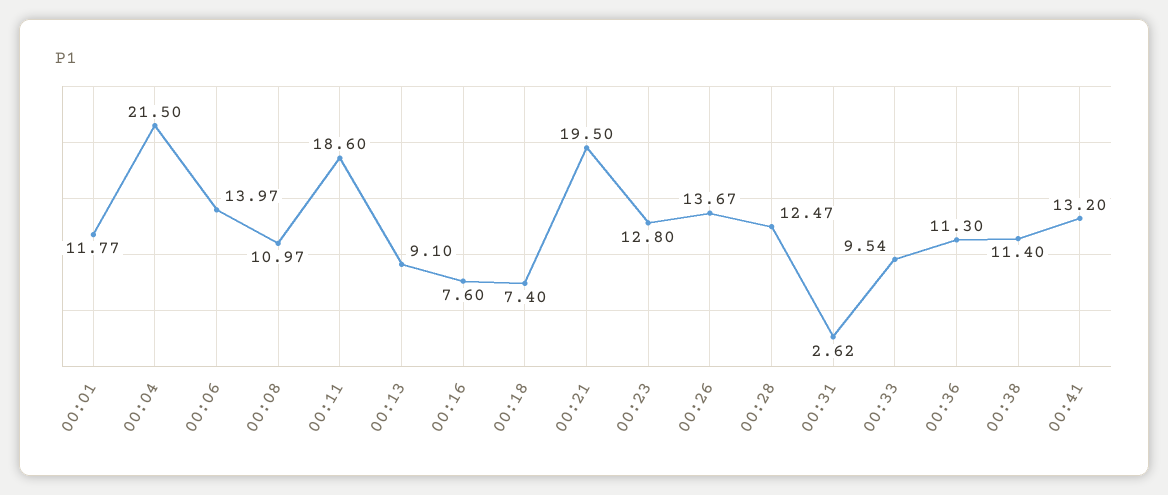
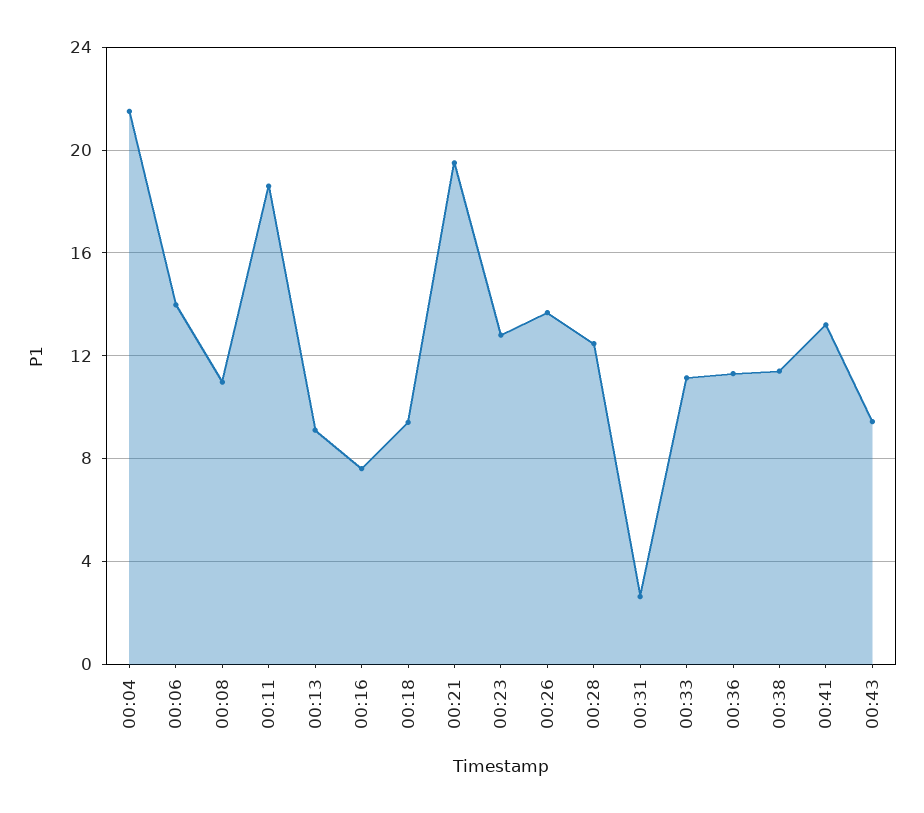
00:01: 11.77 -> none
00:18: 7.4 -> 9.5
00:33: 9.54 -> 11
00:43: none -> 9.5

